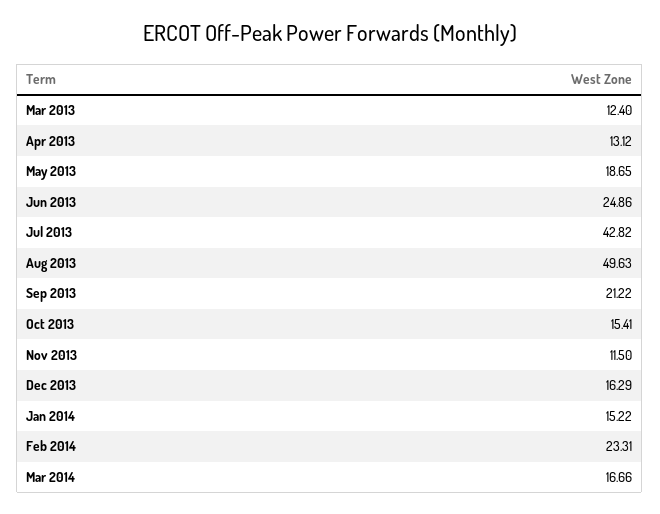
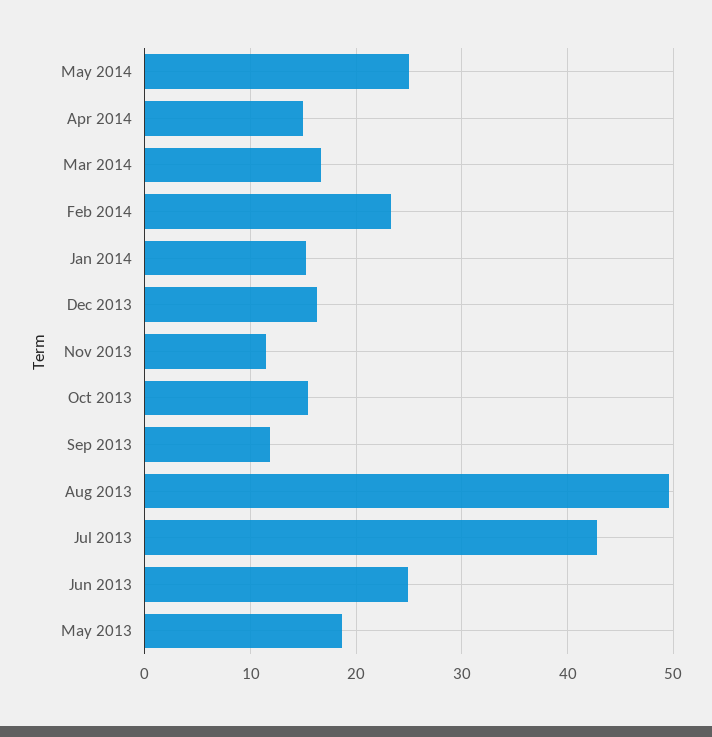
Mar 2013: 12.4 -> none
Apr 2013: 13.12 -> none
Sep 2013: 21.22 -> 12
May 2014: none -> 25
Apr 2014: none -> 15

